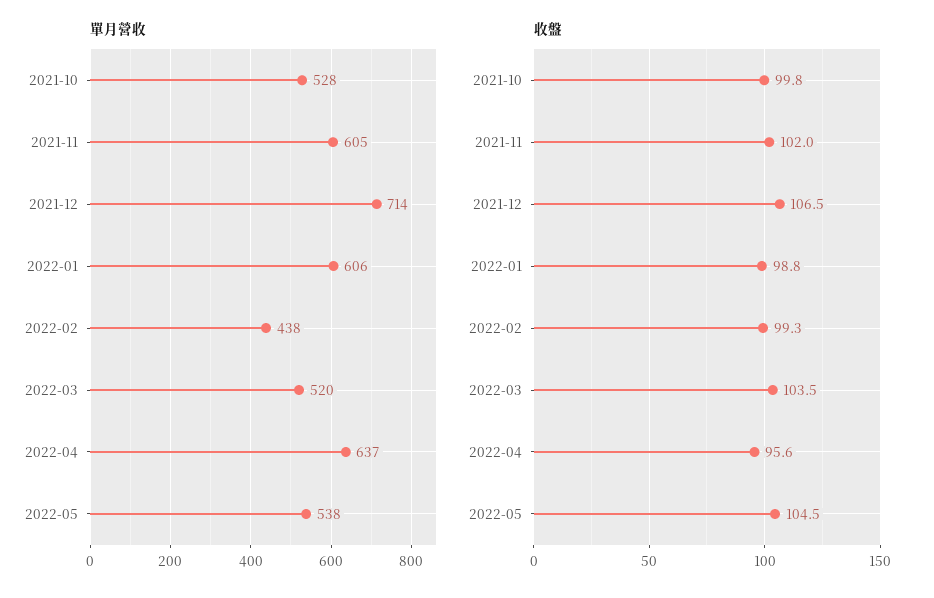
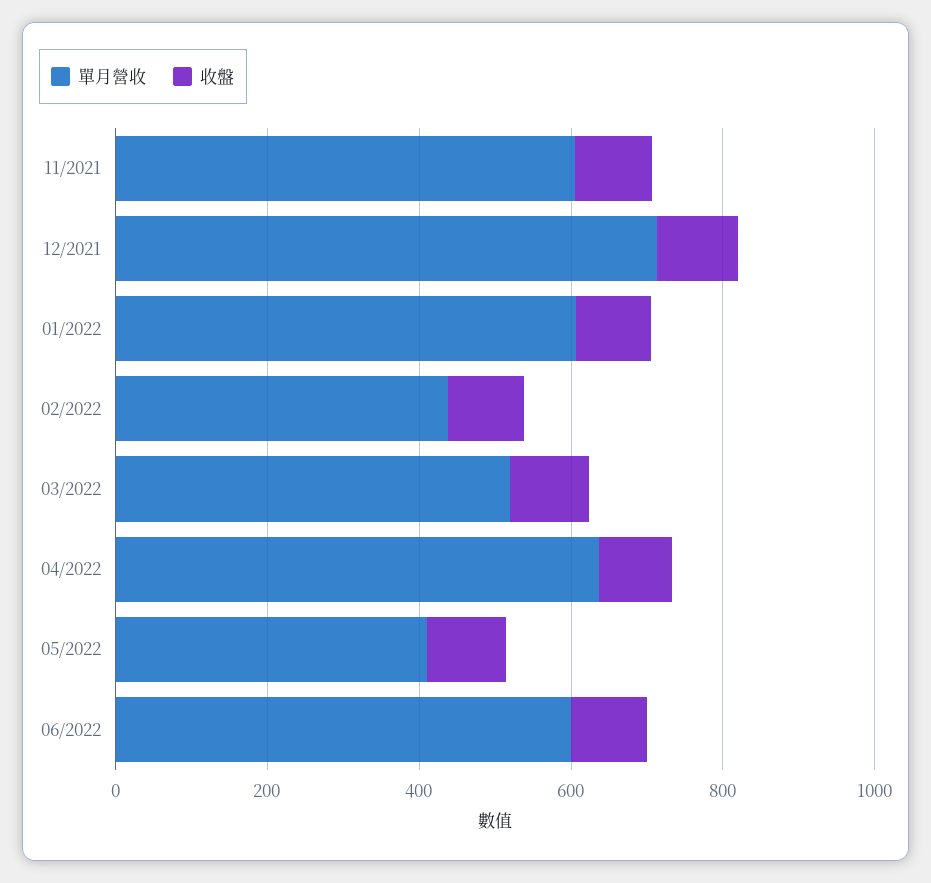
單月營收, 2021-10: 528 -> none
單月營收, 2022-05: 538 -> 400
收盤, 2021-10: 99.8 -> none
單月營收, 06/2022: none -> 600
收盤, 06/2022: none -> 100

